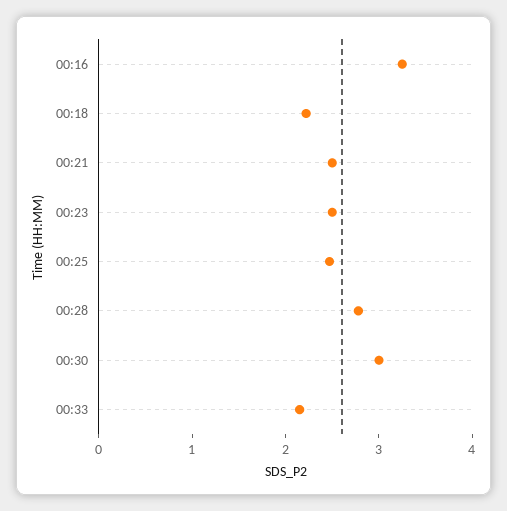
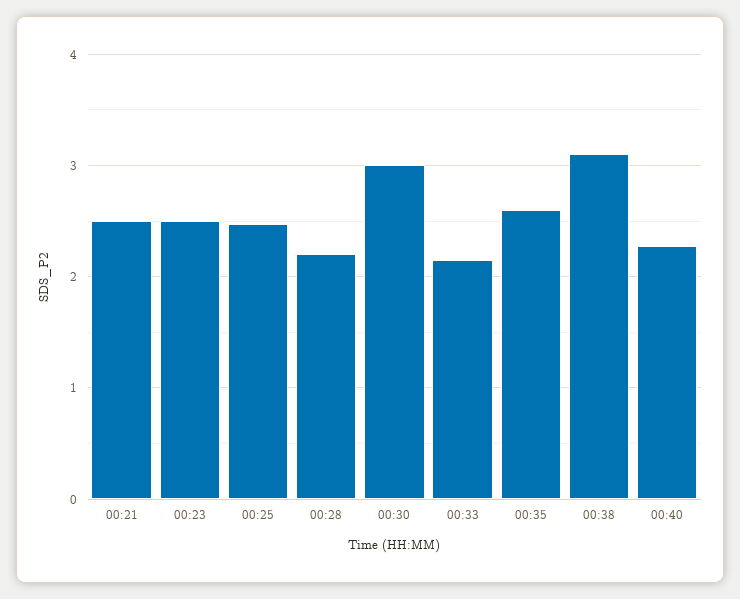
00:16: 3.2 -> none
00:18: 2.2 -> none
00:28: 2.8 -> 2.2
00:35: none -> 2.6
00:38: none -> 3.1
00:40: none -> 2.3

